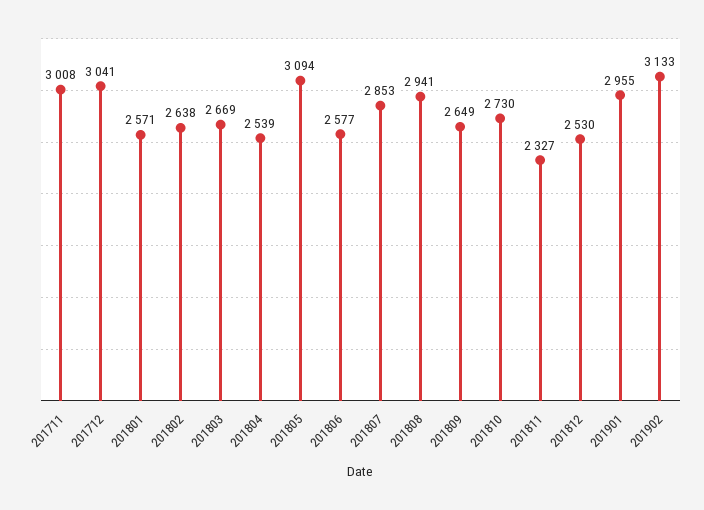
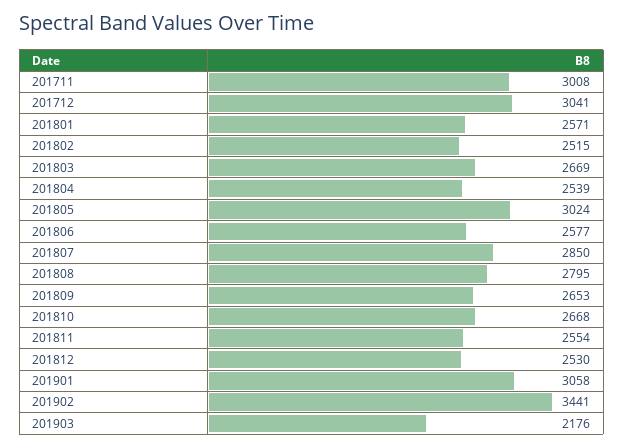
201802: 2638 -> 2515
201805: 3094 -> 3024
201807: 2853 -> 2850
201808: 2941 -> 2795
201809: 2649 -> 2653
201810: 2730 -> 2668
201811: 2327 -> 2554
201901: 2955 -> 3058
201902: 3133 -> 3441
201903: none -> 2176

